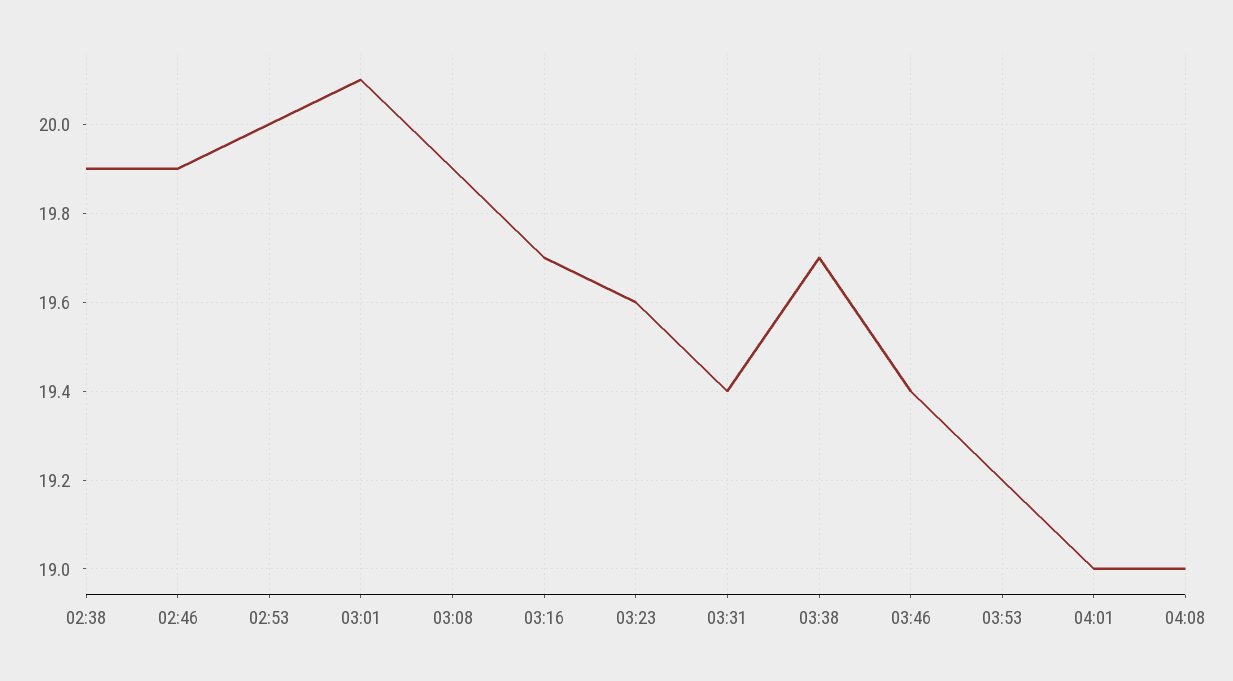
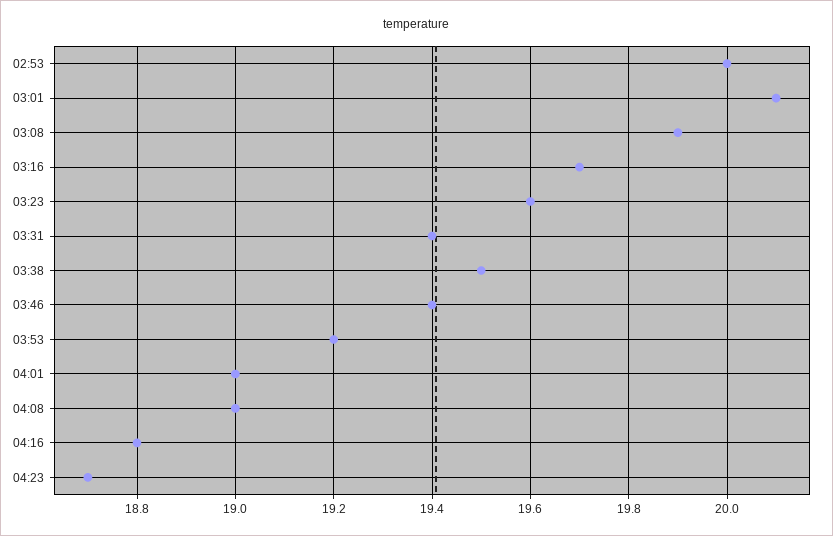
02:38: 19.9 -> none
02:46: 19.9 -> none
03:38: 19.7 -> 19.5
04:16: none -> 18.8
04:23: none -> 18.7

